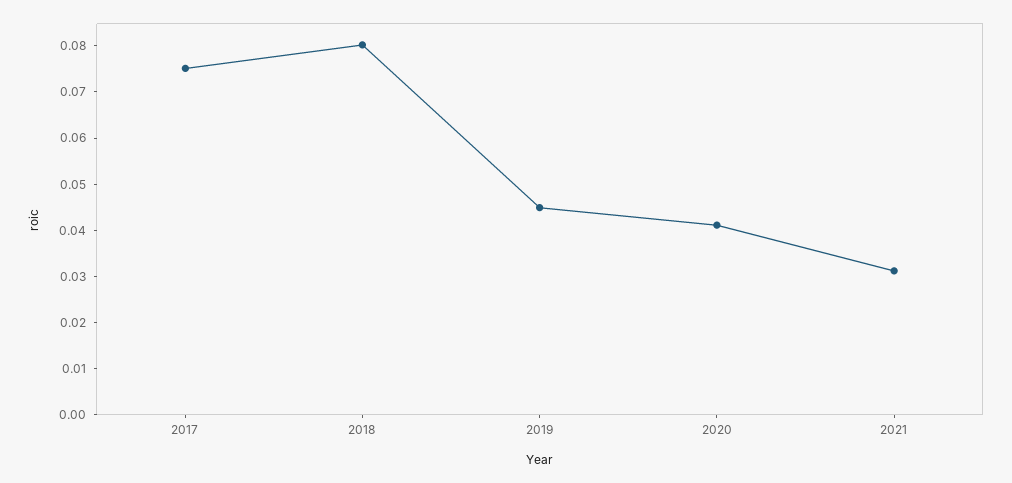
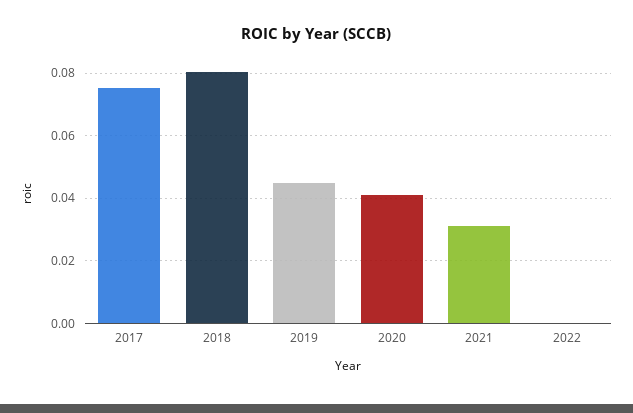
2022: none -> 0

